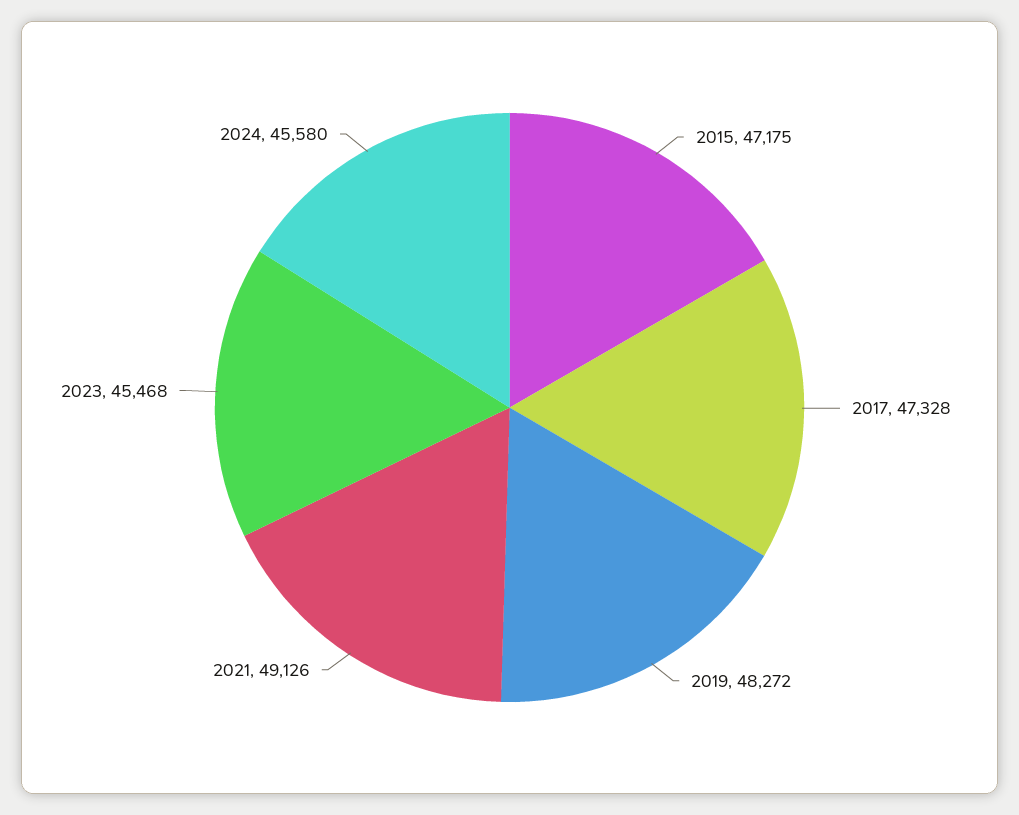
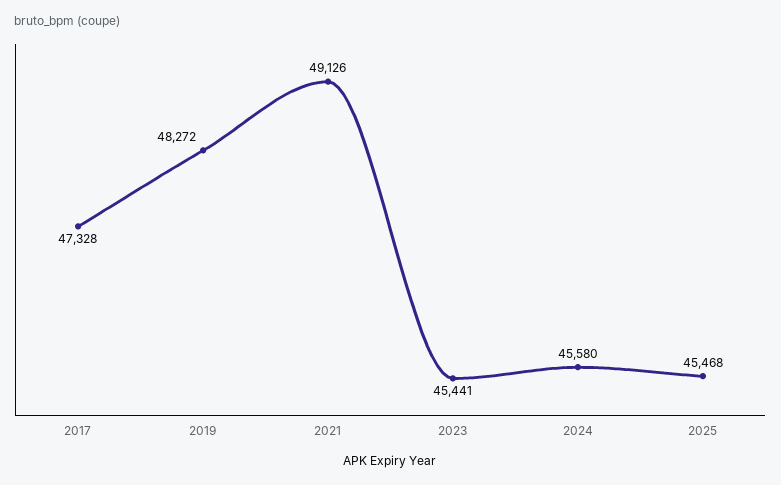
2015: 47175 -> none
2023: 45468 -> 45441
2025: none -> 45468

